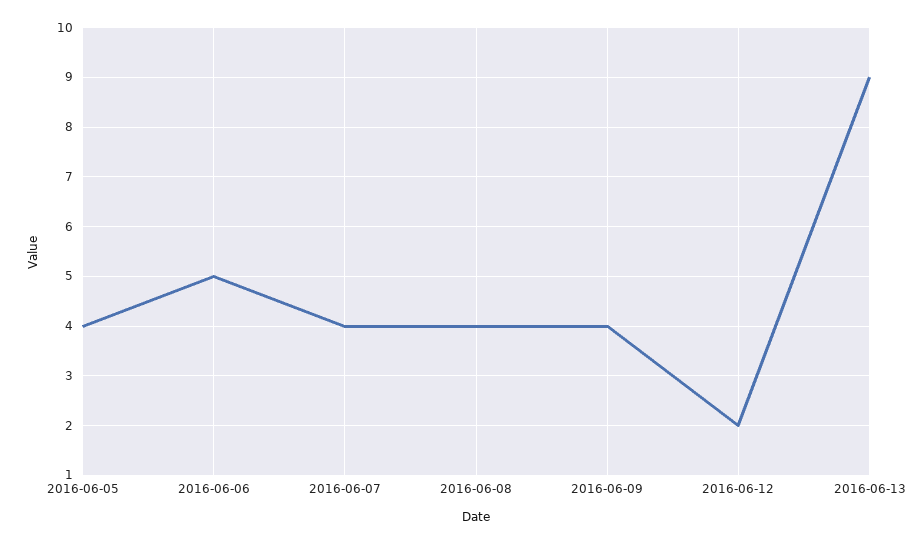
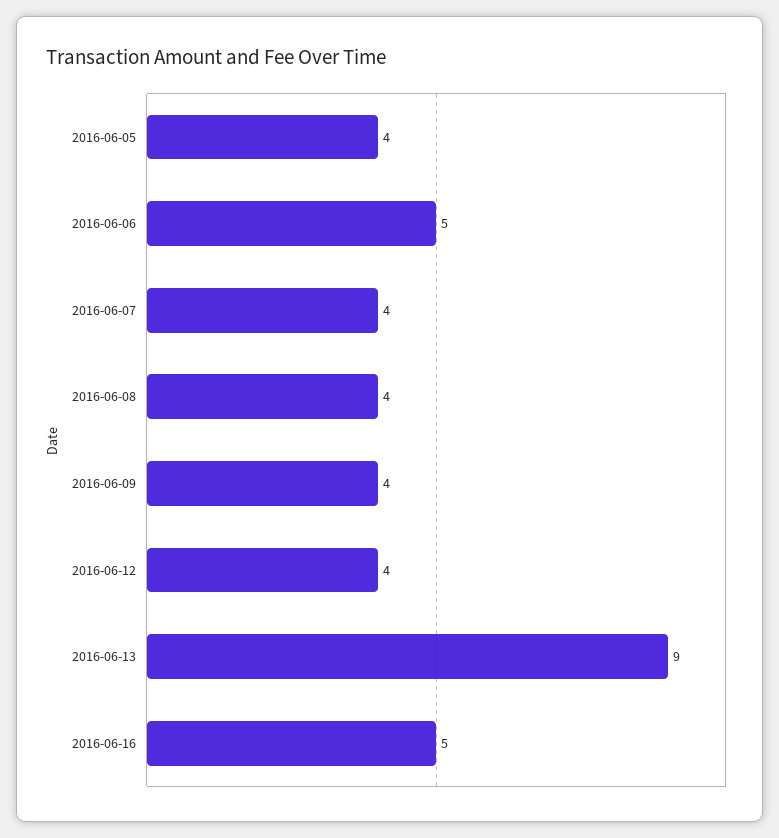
2016-06-12: 2 -> 4
2016-06-16: none -> 5

